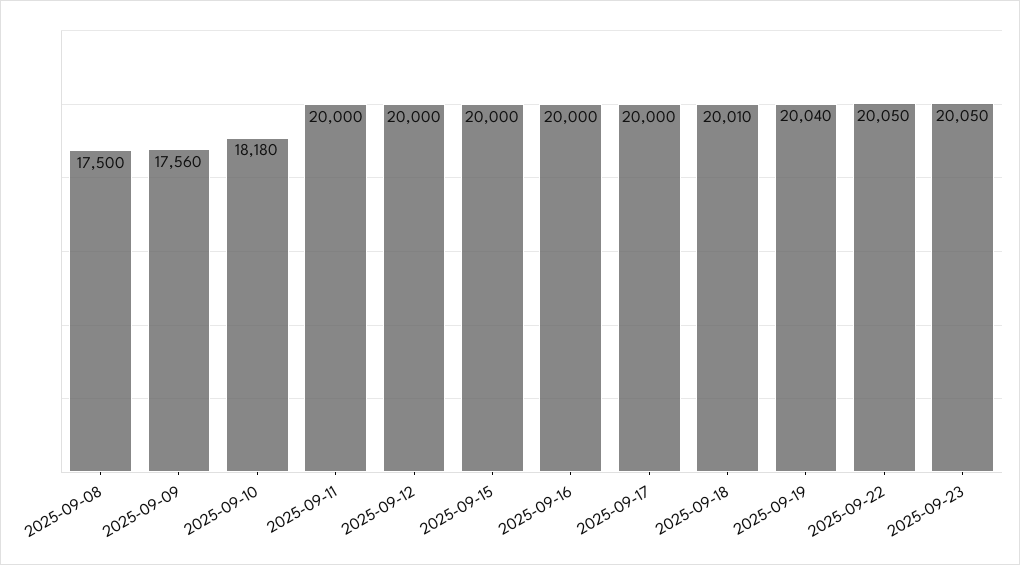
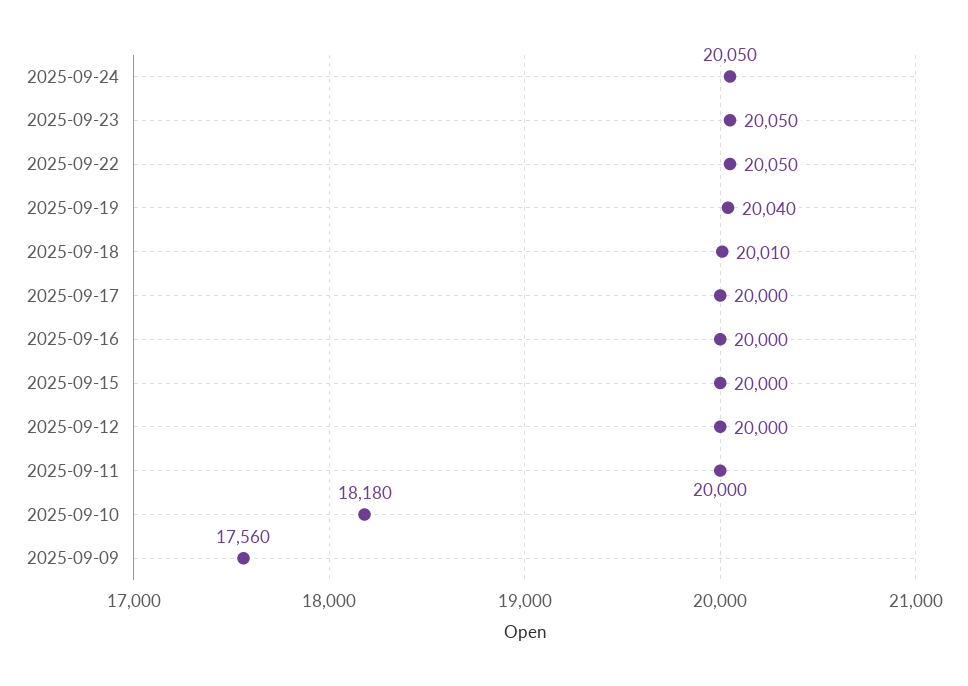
2025-09-08: 17500 -> none
2025-09-24: none -> 20050

